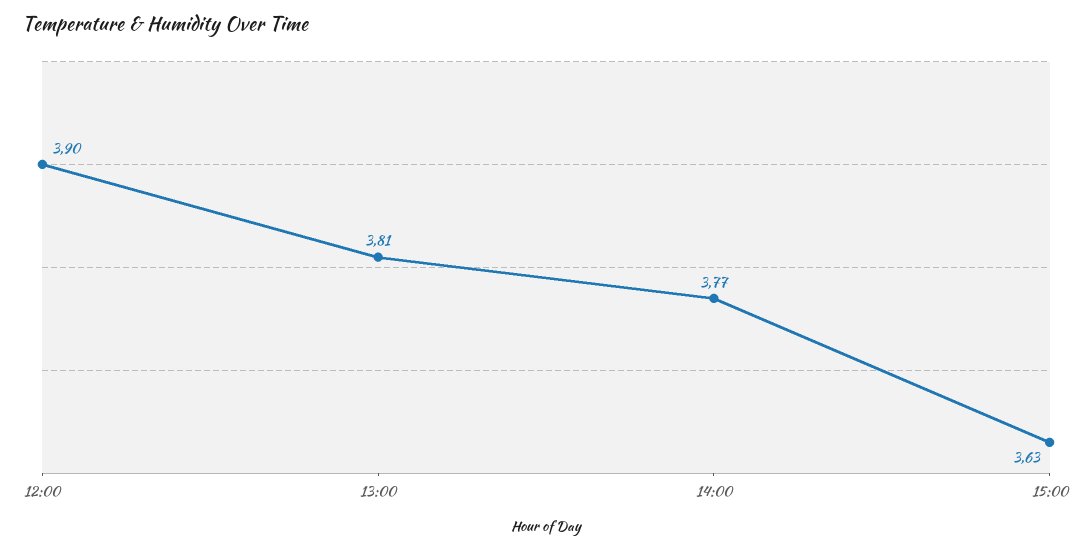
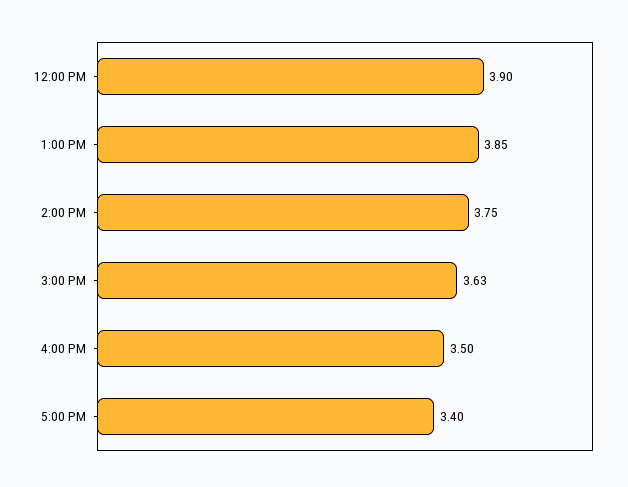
13:00: 3.81 -> 3.85
14:00: 3.77 -> 3.75
4:00 PM: none -> 3.5
5:00 PM: none -> 3.4

